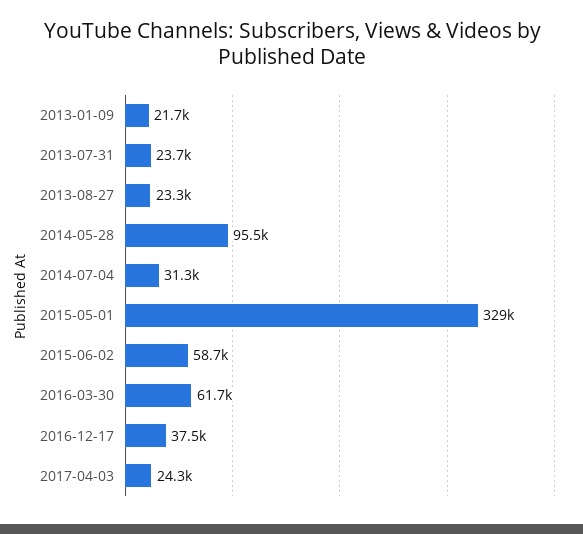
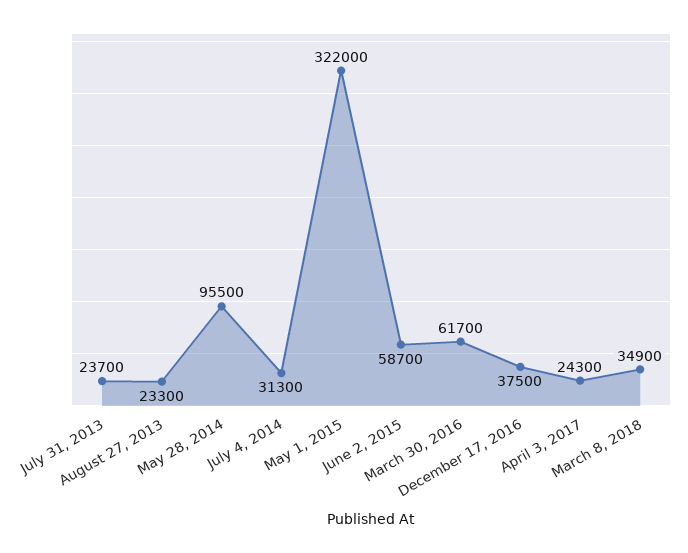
2013-01-09: 21700 -> none
2015-05-01: 329000 -> 322000
March 8, 2018: none -> 34900

